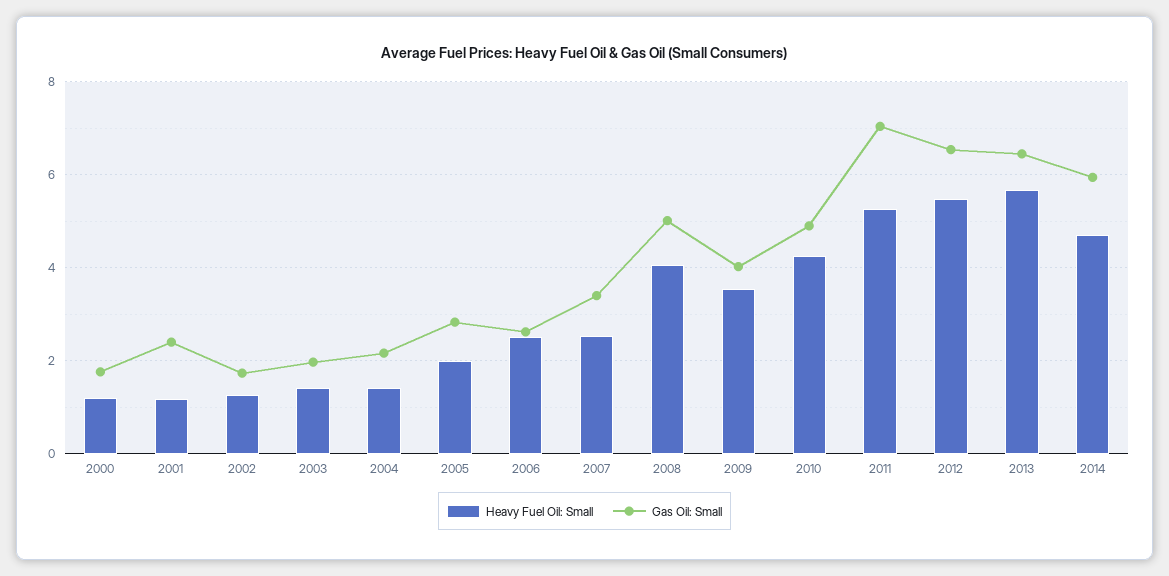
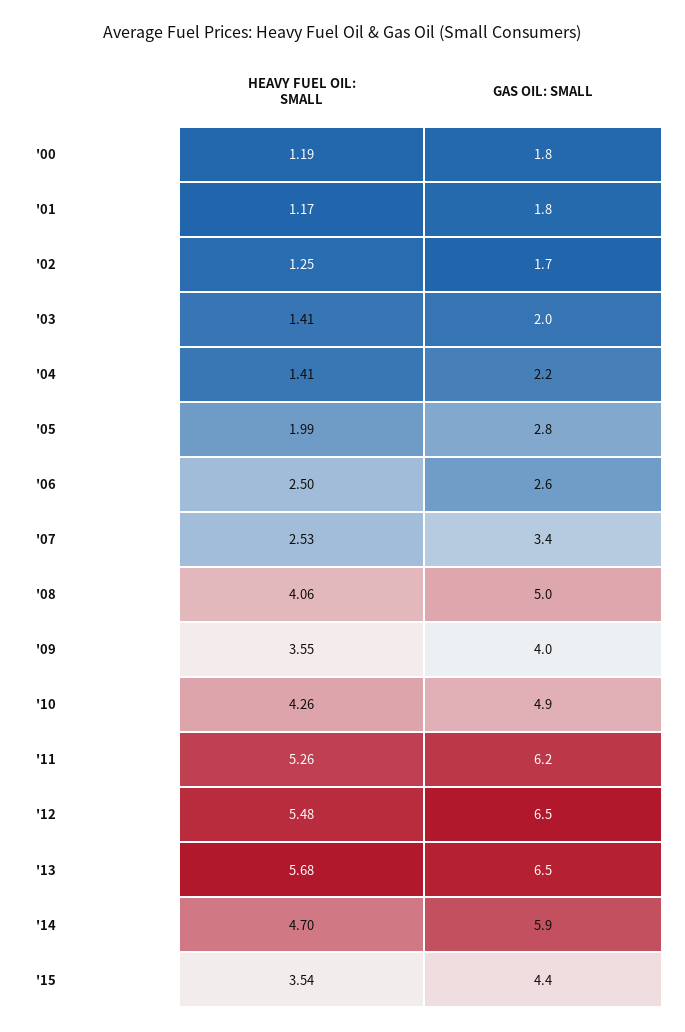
Gas Oil: Small, 2001: 2.4 -> 1.8
Gas Oil: Small, 2011: 7 -> 6.2
Heavy Fuel Oil: Small, '15: none -> 3.54
Gas Oil: Small, '15: none -> 4.4

